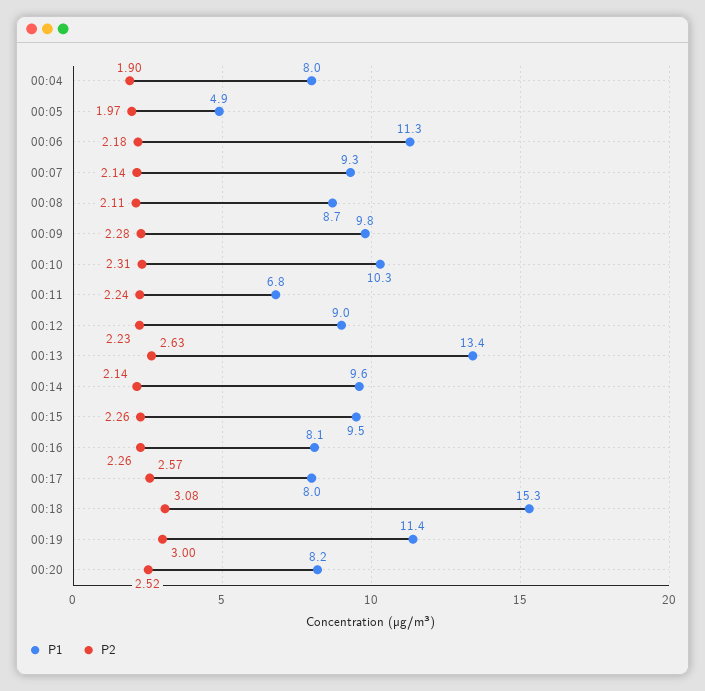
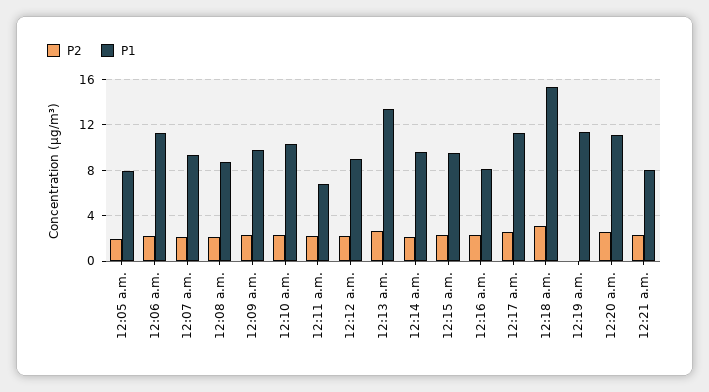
P1, 00:04: 8 -> none
P2, 00:04: 1.9 -> none
P1, 00:05: 4.9 -> 8
P1, 00:17: 8 -> 11
P2, 00:19: 3 -> 0
P1, 00:20: 8.2 -> 11
P2, 12:21 a.m.: none -> 2
P1, 12:21 a.m.: none -> 8

